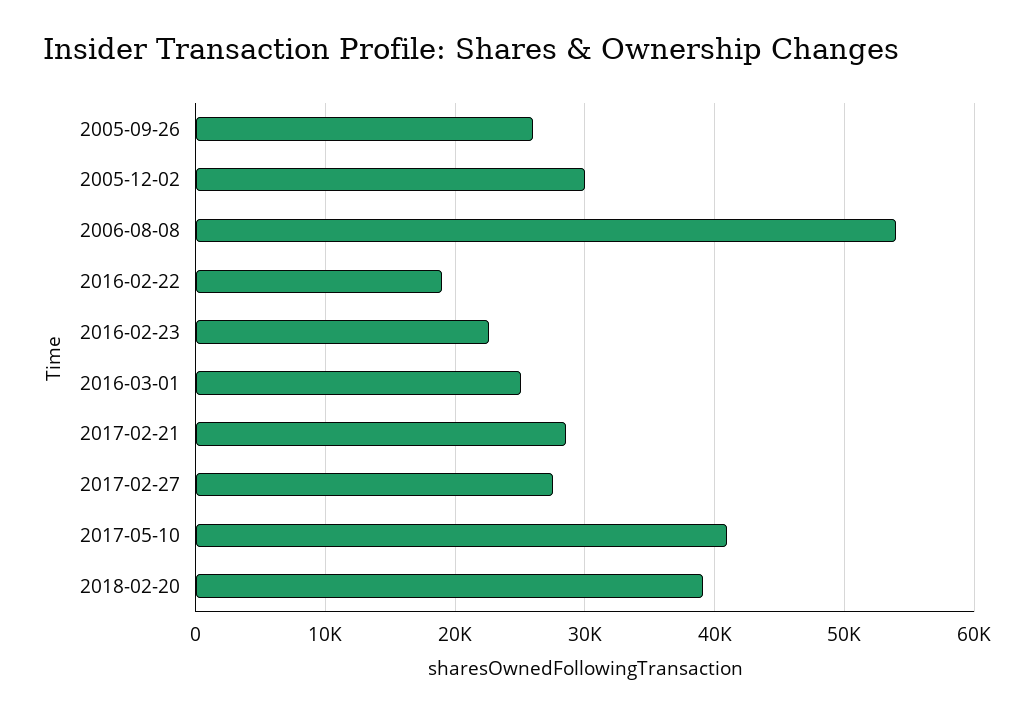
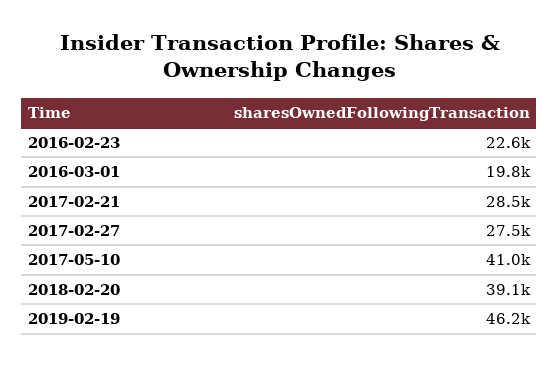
2005-09-26: 26000 -> none
2005-12-02: 30000 -> none
2006-08-08: 54000 -> none
2016-02-22: 19000 -> none
2016-03-01: 25000 -> 19800
2019-02-19: none -> 46200

